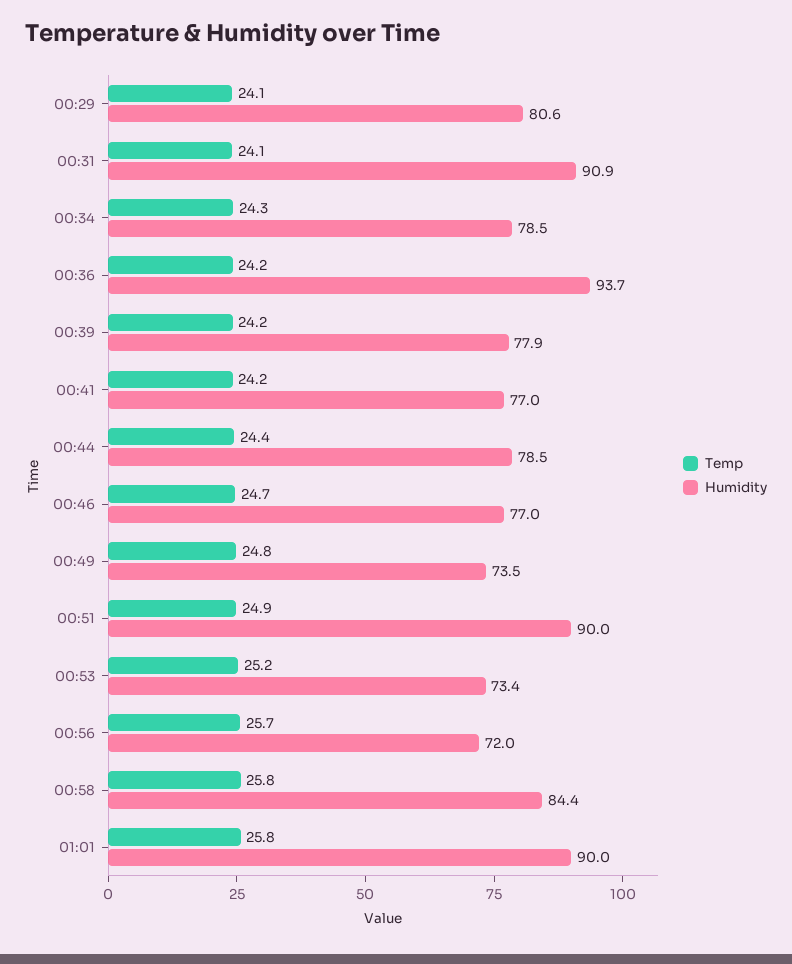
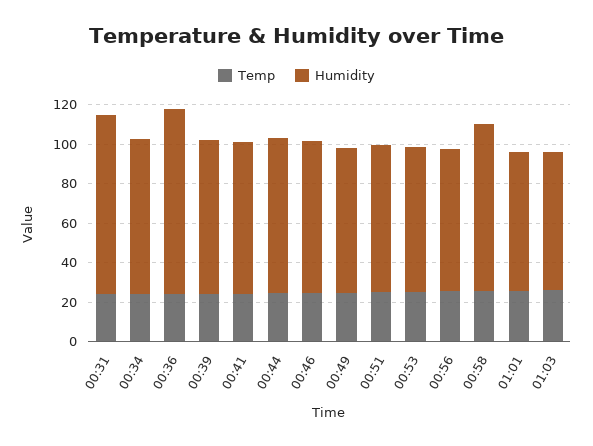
Temp, 00:29: 24.1 -> none
Humidity, 00:29: 80.6 -> none
Humidity, 00:51: 90 -> 75
Humidity, 01:01: 90 -> 70
Temp, 01:03: none -> 25
Humidity, 01:03: none -> 70

